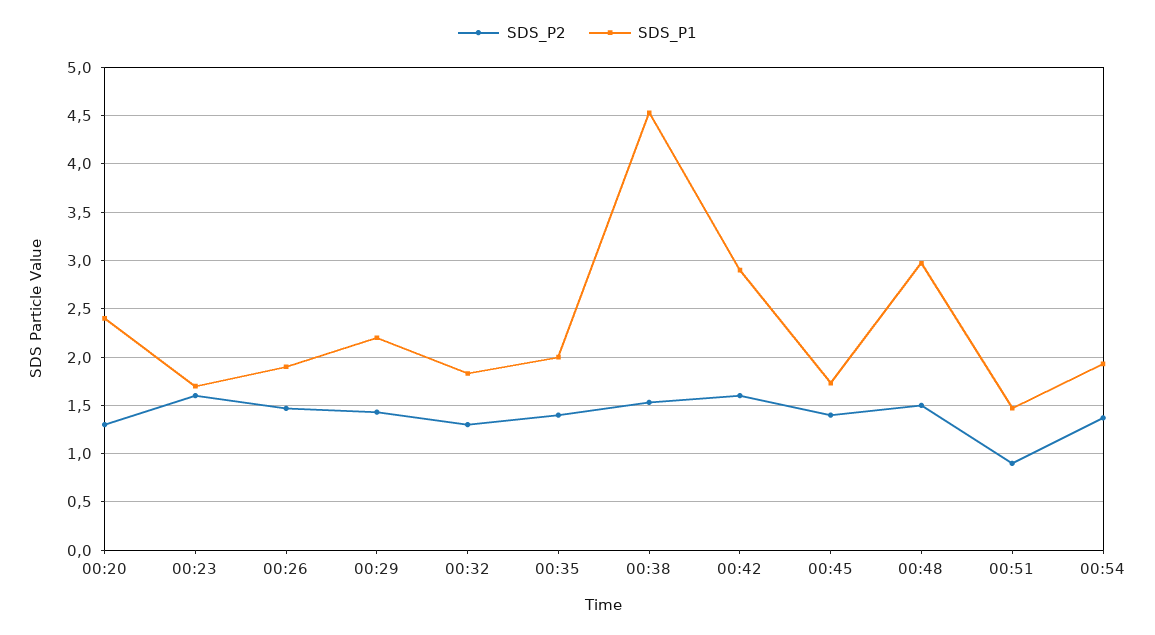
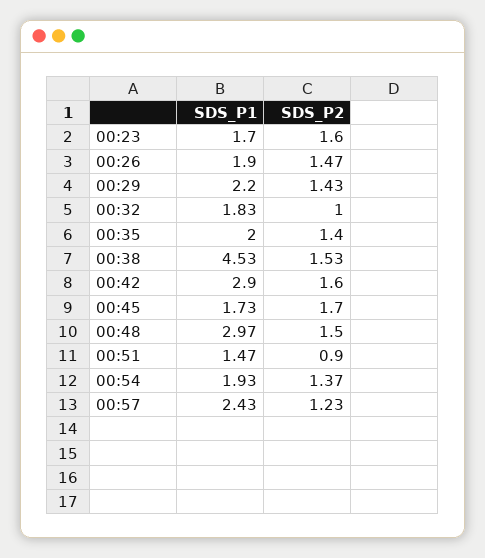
SDS_P2, 00:20: 1.3 -> none
SDS_P1, 00:20: 2.4 -> none
SDS_P2, 00:32: 1.3 -> 1
SDS_P2, 00:45: 1.4 -> 1.7
SDS_P1, 00:57: none -> 2.43
SDS_P2, 00:57: none -> 1.23

